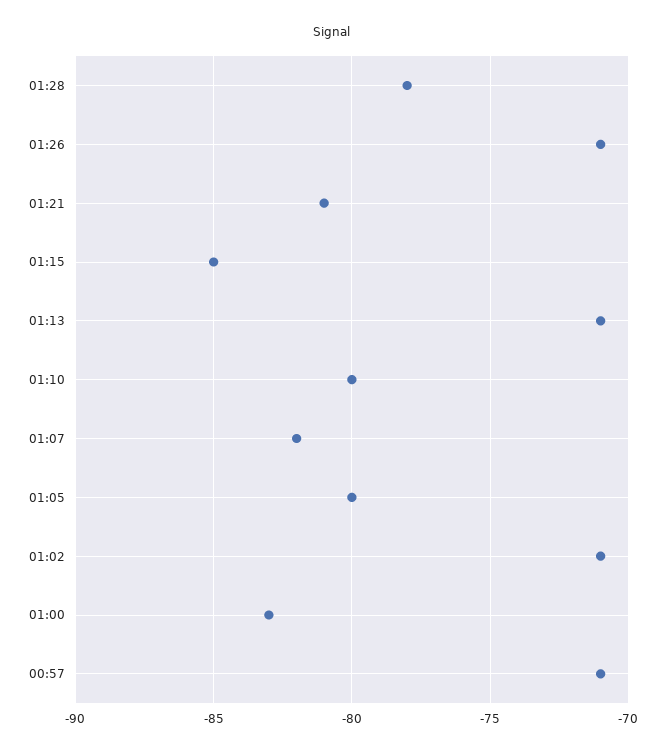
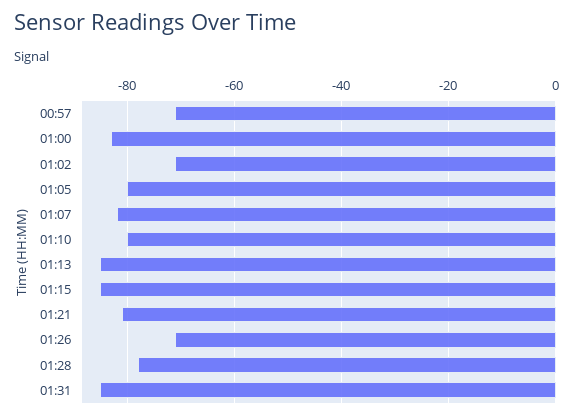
01:13: -71 -> -85
01:31: none -> -85

